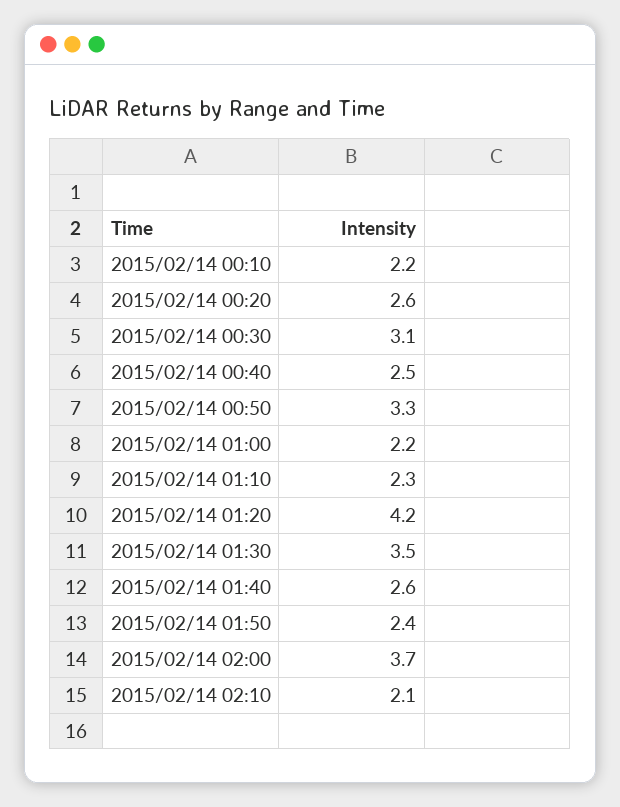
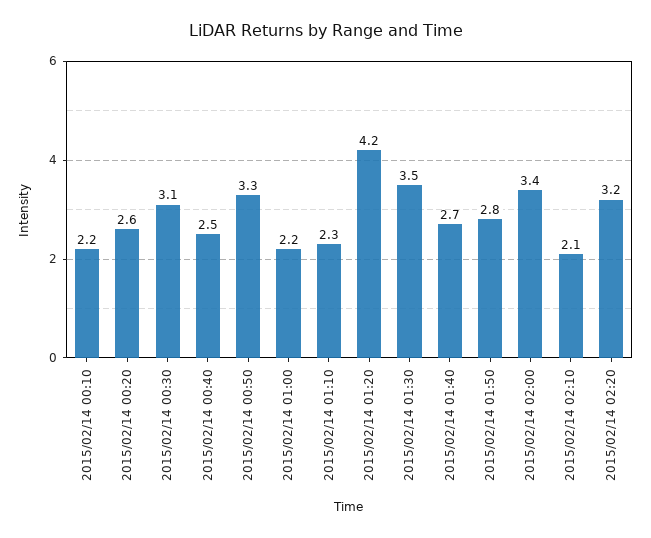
2015/02/14 01:40: 2.6 -> 2.7
2015/02/14 01:50: 2.4 -> 2.8
2015/02/14 02:00: 3.7 -> 3.4
2015/02/14 02:20: none -> 3.2

